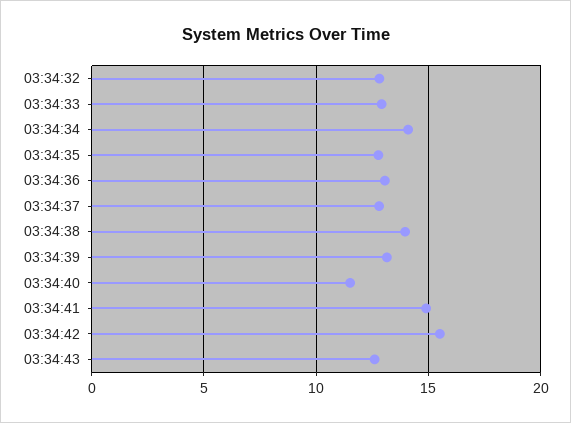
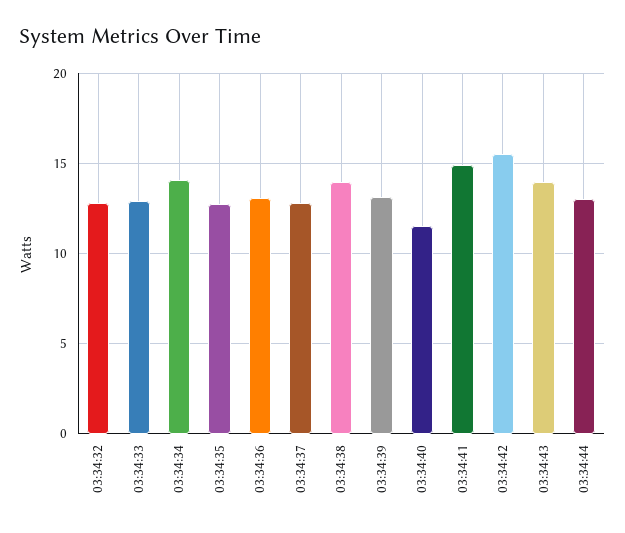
03:34:43: 12.5 -> 14
03:34:44: none -> 13

